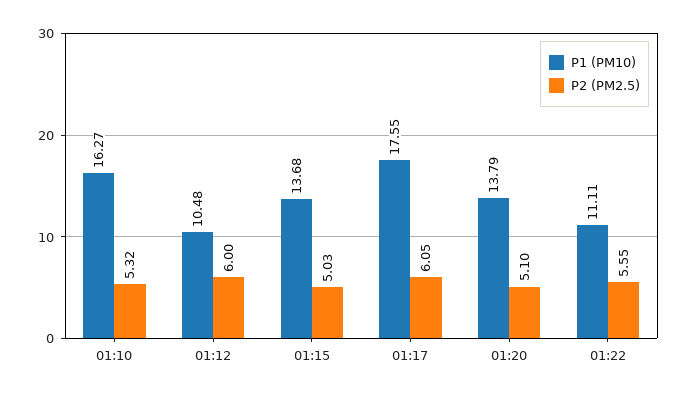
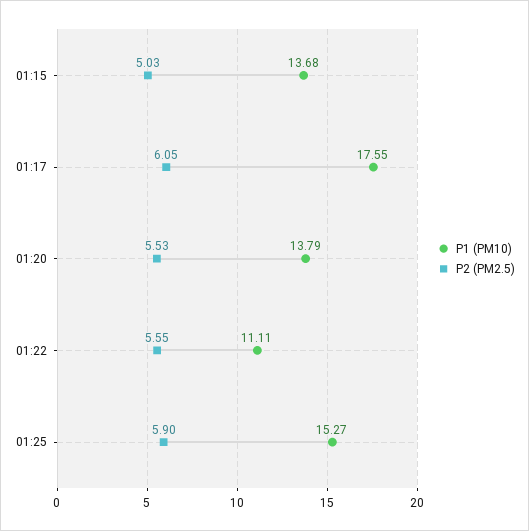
P1 (PM10), 01:10: 16.27 -> none
P2 (PM2.5), 01:10: 5.32 -> none
P1 (PM10), 01:12: 10.48 -> none
P2 (PM2.5), 01:12: 6 -> none
P2 (PM2.5), 01:20: 5.1 -> 5.53
P1 (PM10), 01:25: none -> 15.27
P2 (PM2.5), 01:25: none -> 5.9

